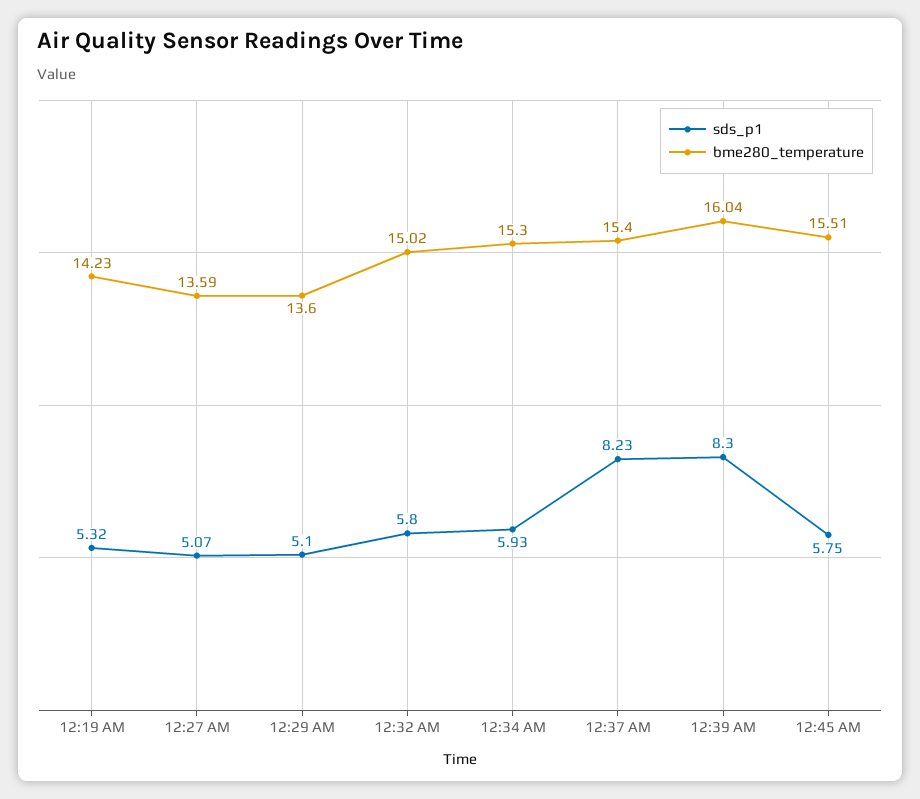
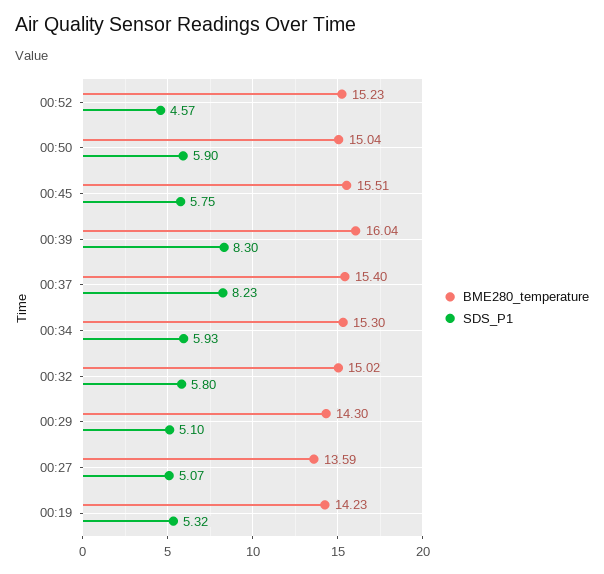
bme280_temperature, 12:29 AM: 13.6 -> 14.3
bme280_temperature, 00:52: none -> 15.23
sds_p1, 00:52: none -> 4.57
bme280_temperature, 00:50: none -> 15.04
sds_p1, 00:50: none -> 5.9

